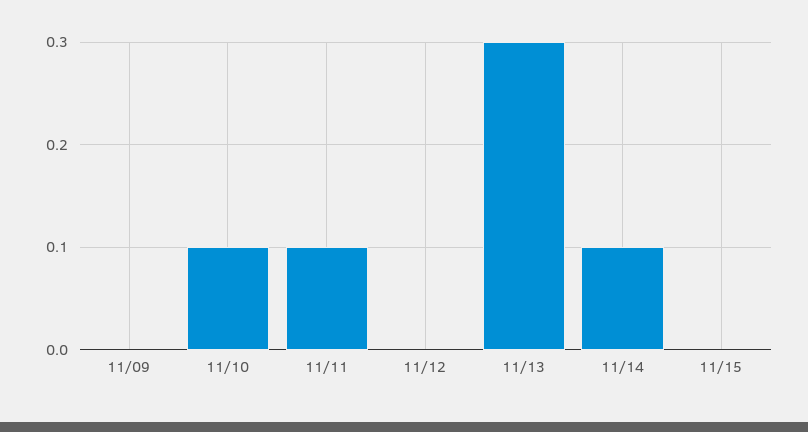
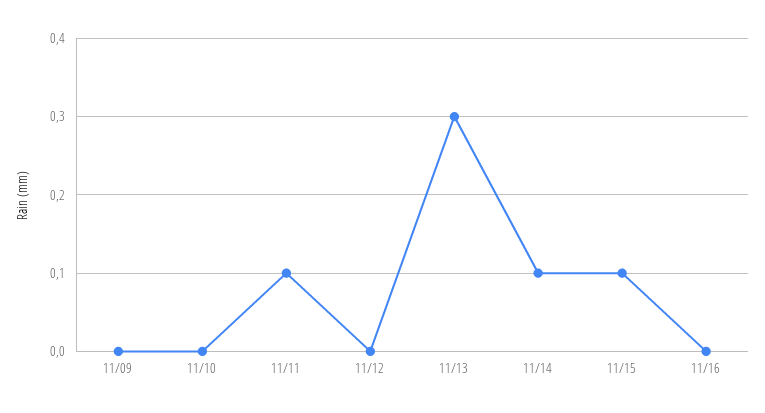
11/10: 0.1 -> 0
11/15: 0 -> 0.1
11/16: none -> 0

